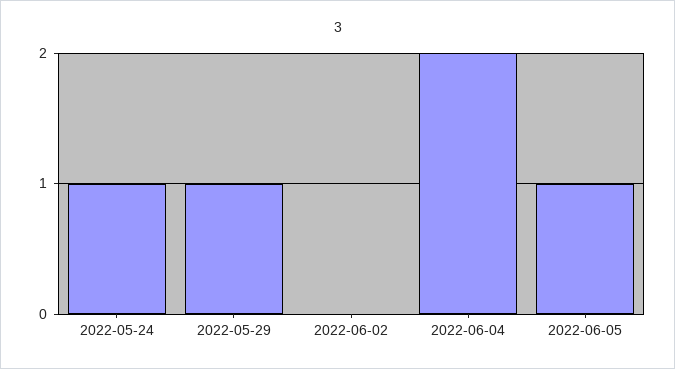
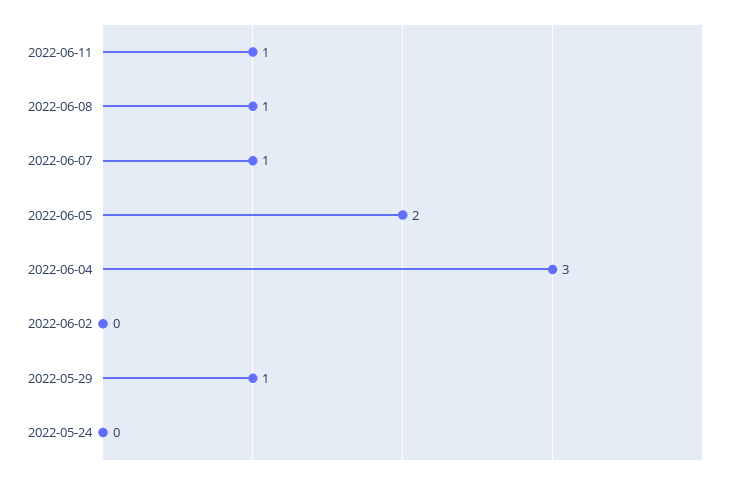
2022-05-24: 1 -> 0
2022-06-04: 2 -> 3
2022-06-05: 1 -> 2
2022-06-11: none -> 1
2022-06-08: none -> 1
2022-06-07: none -> 1

